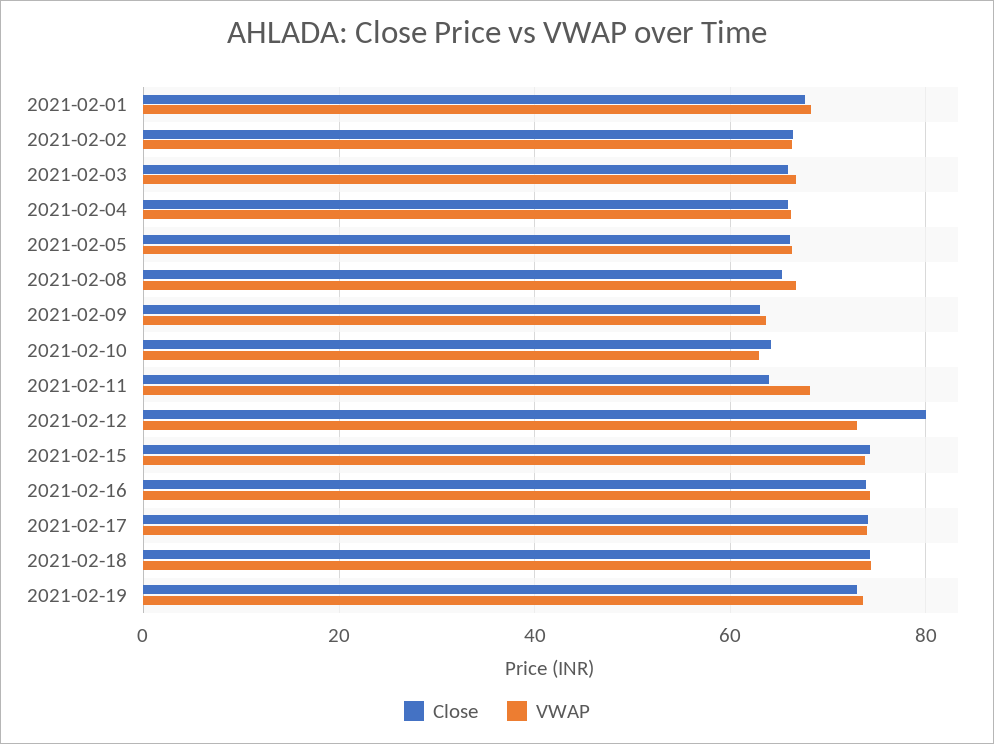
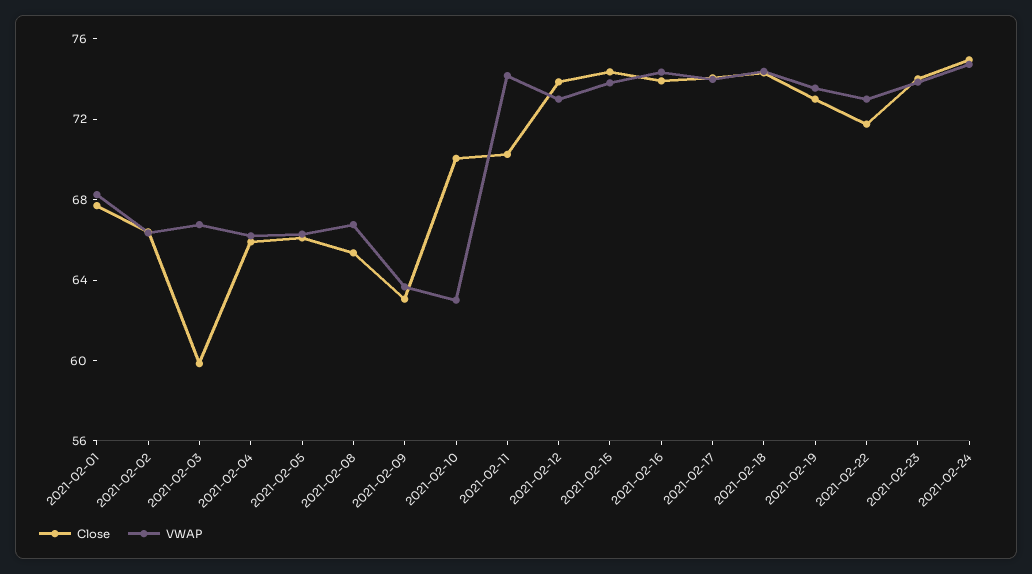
Close, 2021-02-03: 66 -> 60
Close, 2021-02-10: 64 -> 70
Close, 2021-02-11: 64 -> 70
VWAP, 2021-02-11: 68 -> 74
Close, 2021-02-12: 80 -> 74
Close, 2021-02-22: none -> 72
VWAP, 2021-02-22: none -> 73
Close, 2021-02-23: none -> 74
VWAP, 2021-02-23: none -> 74
Close, 2021-02-24: none -> 75
VWAP, 2021-02-24: none -> 75

